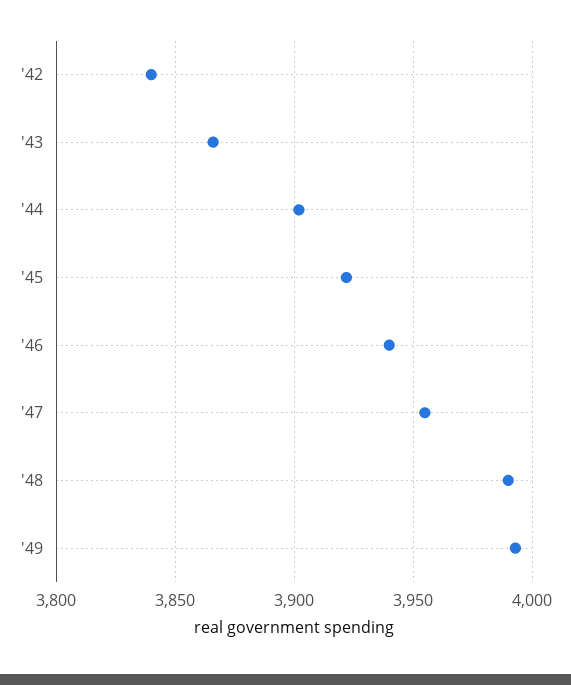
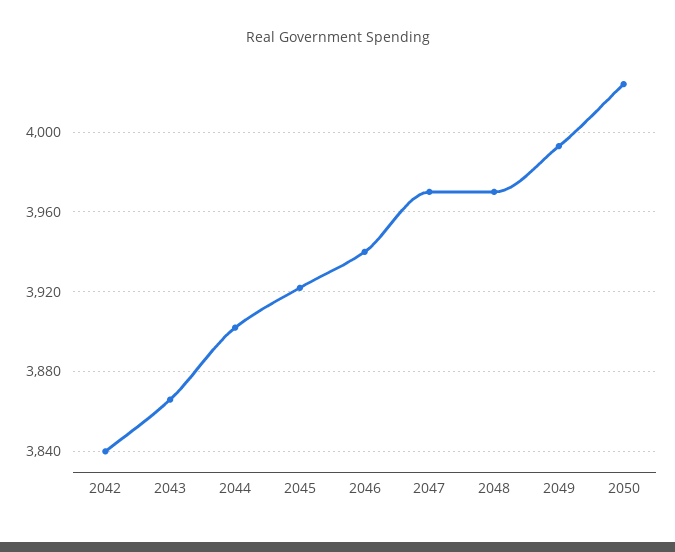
'47: 3955 -> 3970
'48: 3990 -> 3970
2050: none -> 4025

